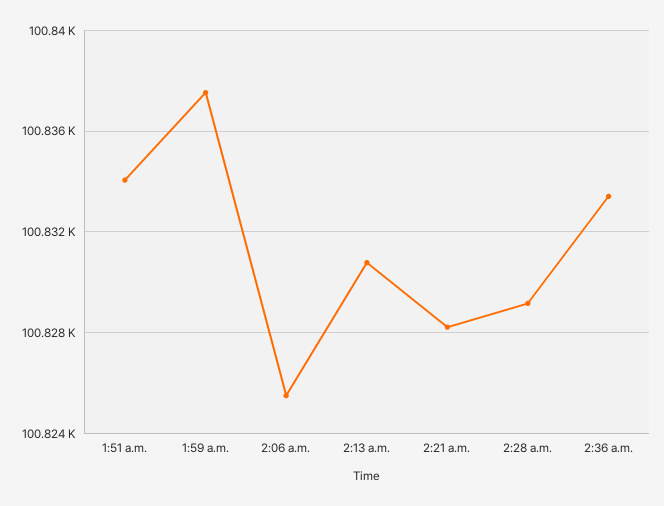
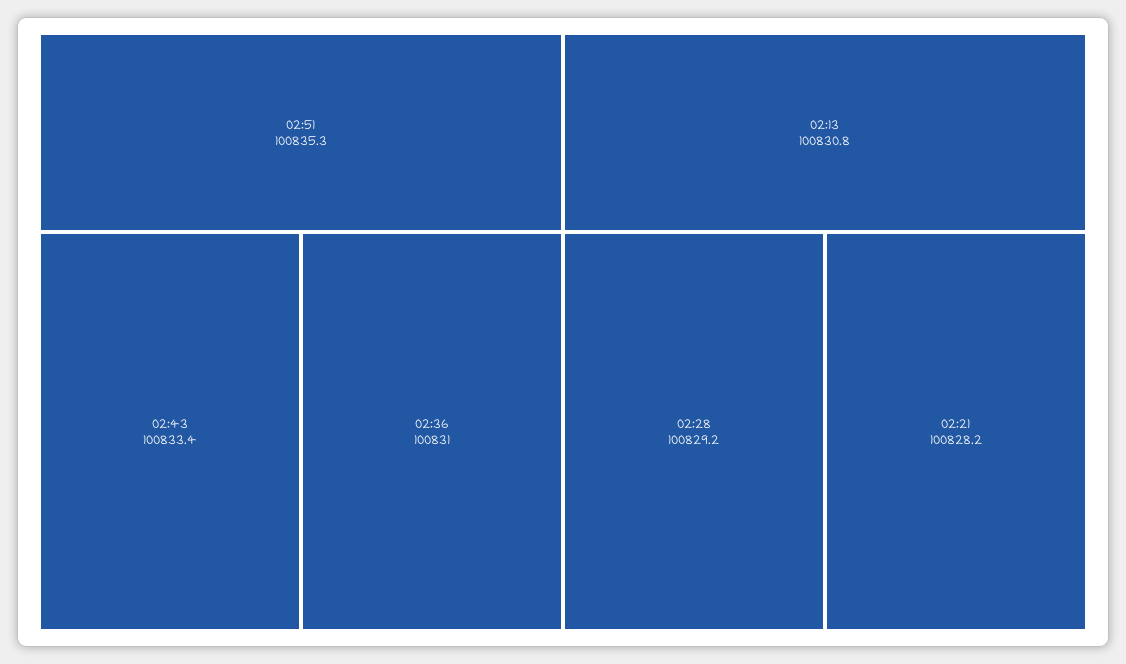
1:51 a.m.: 100834 -> none
1:59 a.m.: 100837.5 -> none
2:06 a.m.: 100825.5 -> none
2:36 a.m.: 100833.5 -> 100831
02:51: none -> 100835.3
02:43: none -> 100833.4

